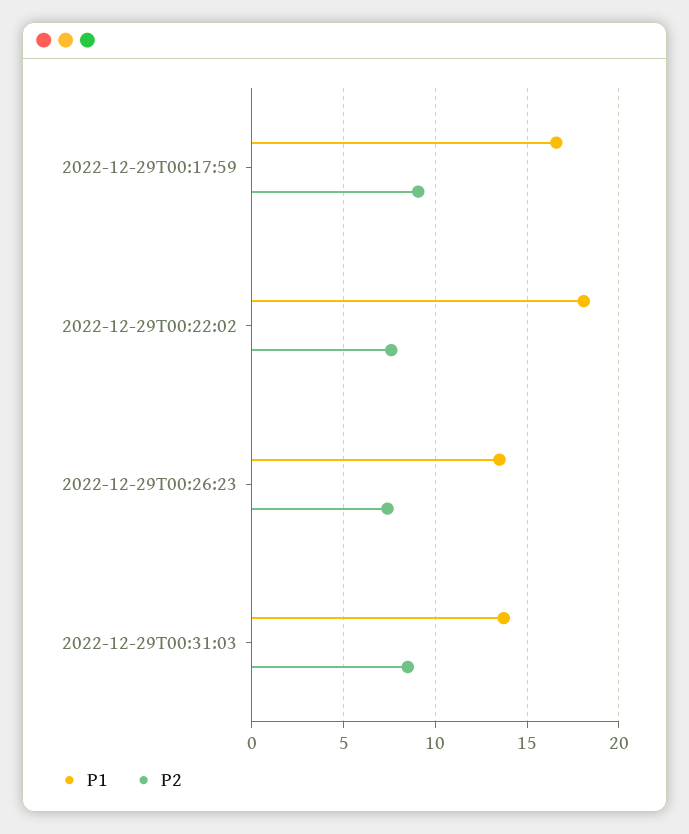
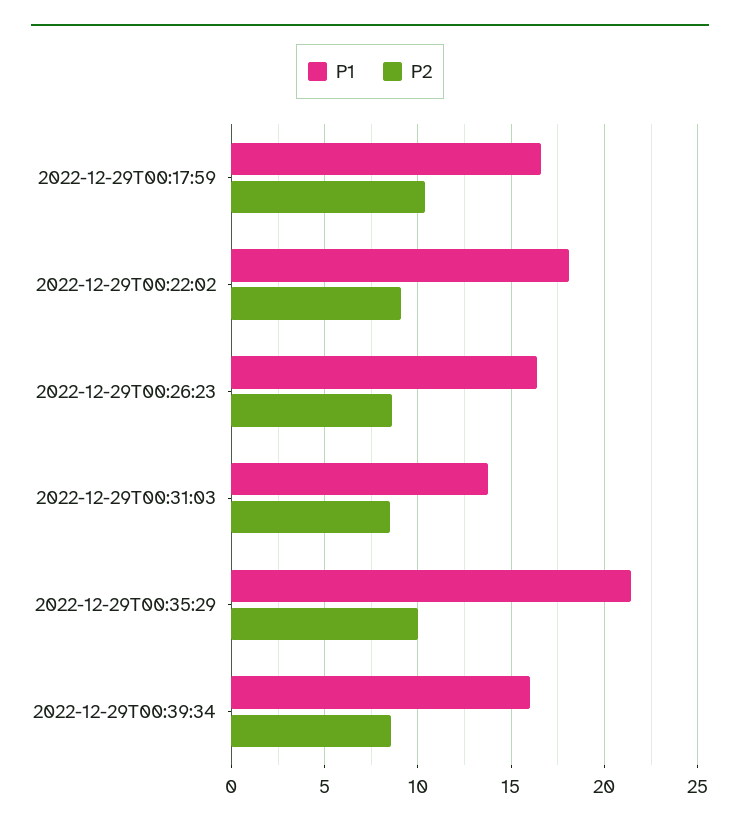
P2, 2022-12-29T00:17:59: 9 -> 10.5
P2, 2022-12-29T00:22:02: 7.5 -> 9
P1, 2022-12-29T00:26:23: 13.5 -> 16.5
P2, 2022-12-29T00:26:23: 7.5 -> 8.5
P1, 2022-12-29T00:35:29: none -> 21.5
P2, 2022-12-29T00:35:29: none -> 10
P1, 2022-12-29T00:39:34: none -> 16
P2, 2022-12-29T00:39:34: none -> 8.5

